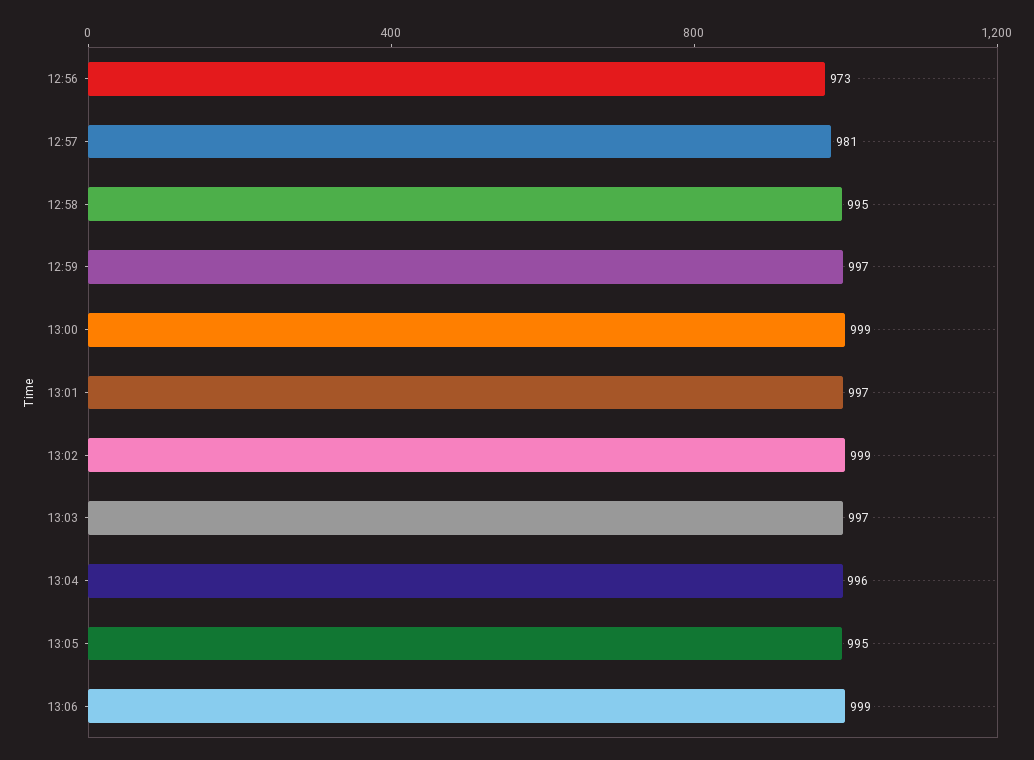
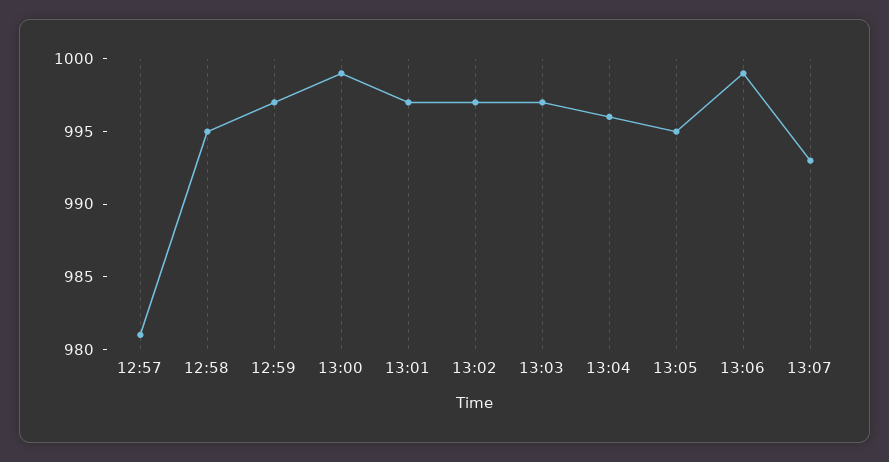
12:56: 973 -> none
13:02: 999 -> 997
13:07: none -> 993

